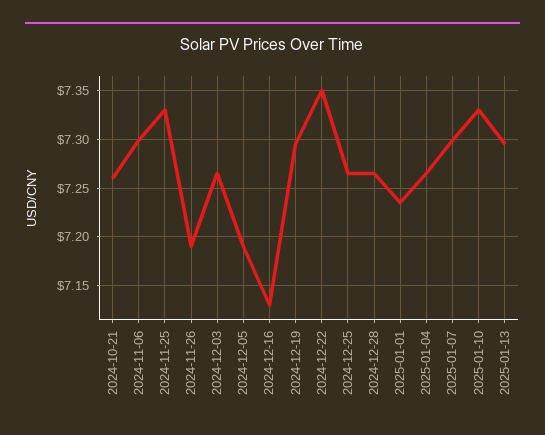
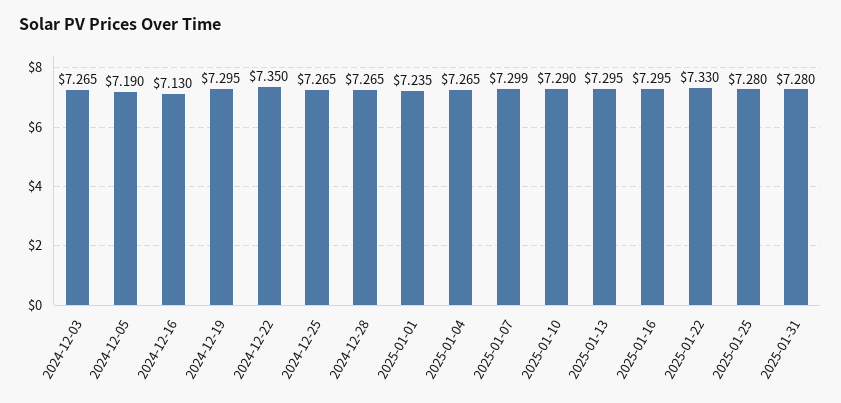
2024-10-21: 7.26 -> none
2024-11-06: 7.3 -> none
2024-11-25: 7.33 -> none
2024-11-26: 7.19 -> none
2025-01-10: 7.33 -> 7.29
2025-01-16: none -> 7.295
2025-01-22: none -> 7.33
2025-01-25: none -> 7.28
2025-01-31: none -> 7.28

